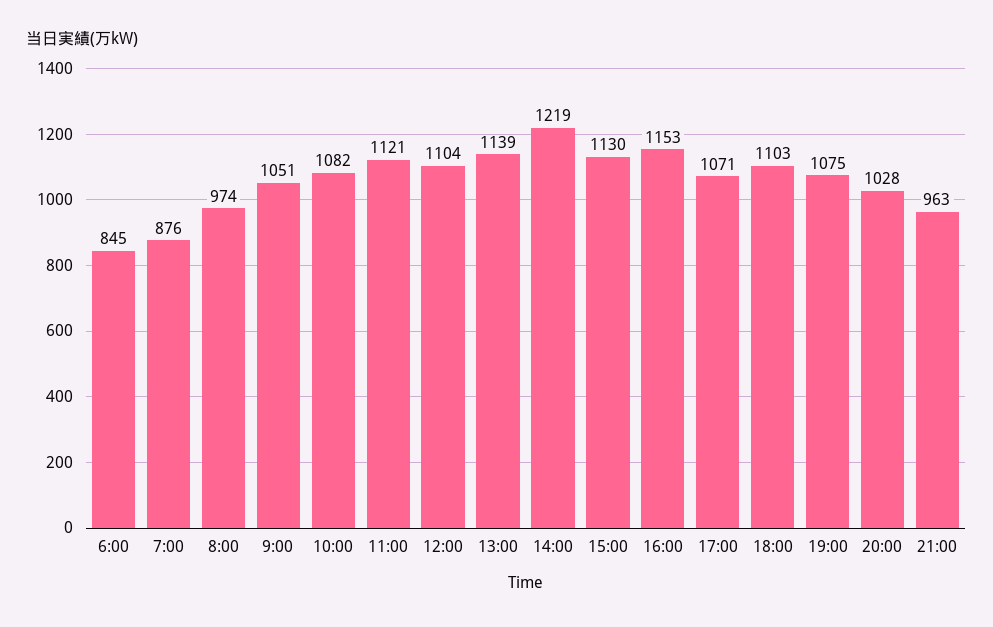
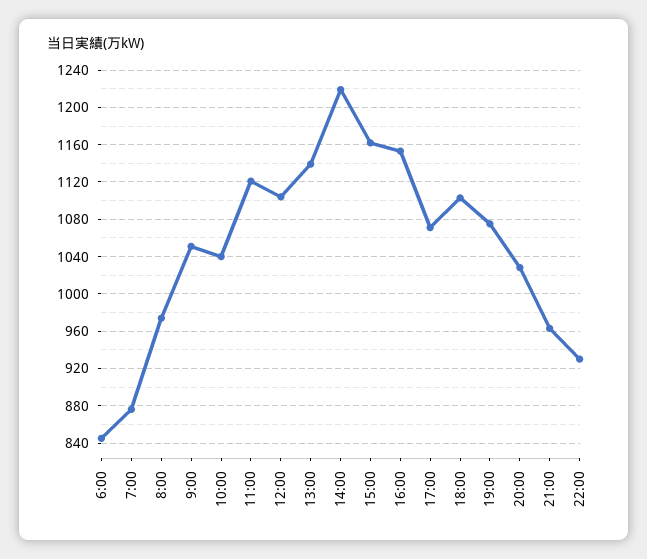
10:00: 1082 -> 1040
15:00: 1130 -> 1160
22:00: none -> 930

